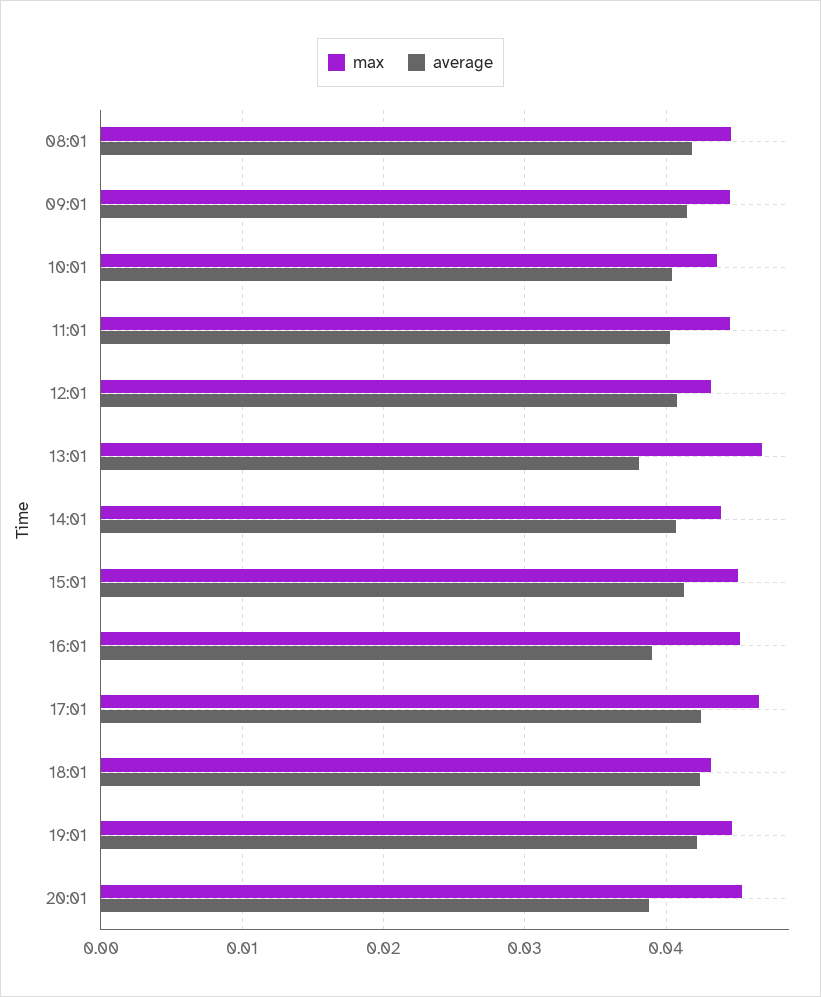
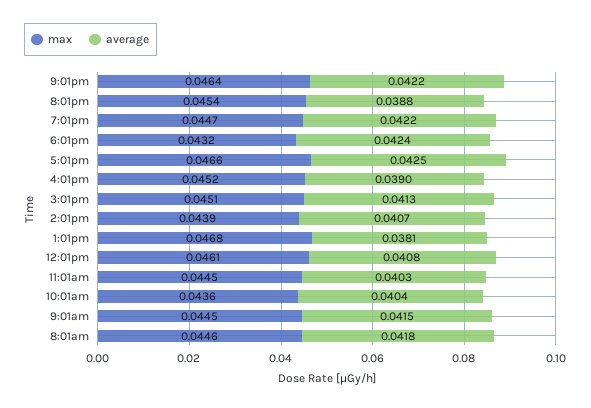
max, 12:01: 0.043 -> 0.0461
max, 9:01pm: none -> 0.0464
average, 9:01pm: none -> 0.0422

